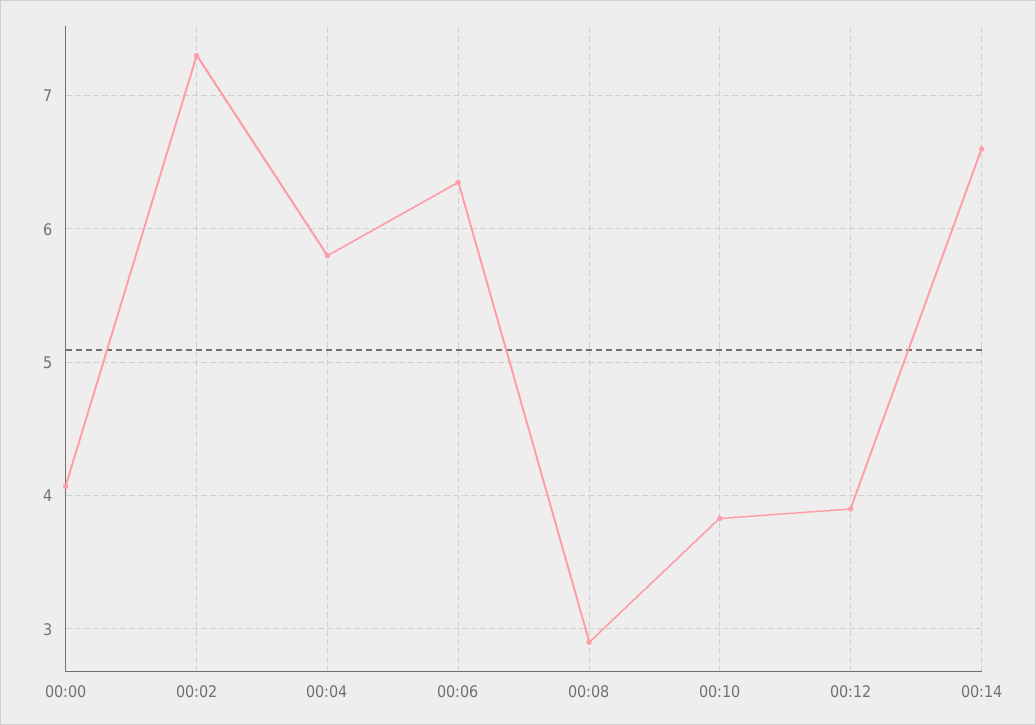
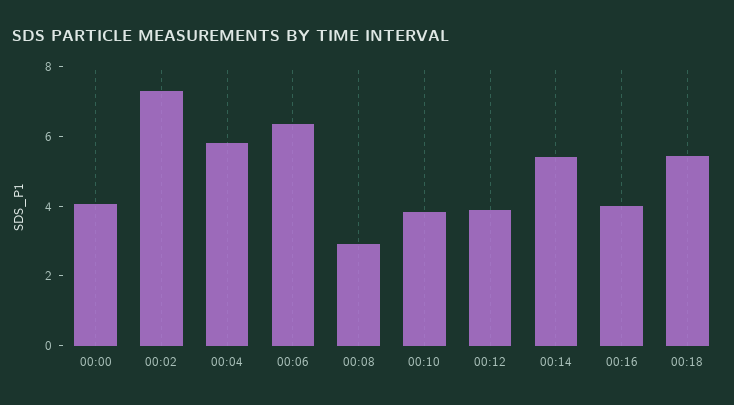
00:14: 6.6 -> 5.5
00:16: none -> 4
00:18: none -> 5.5

